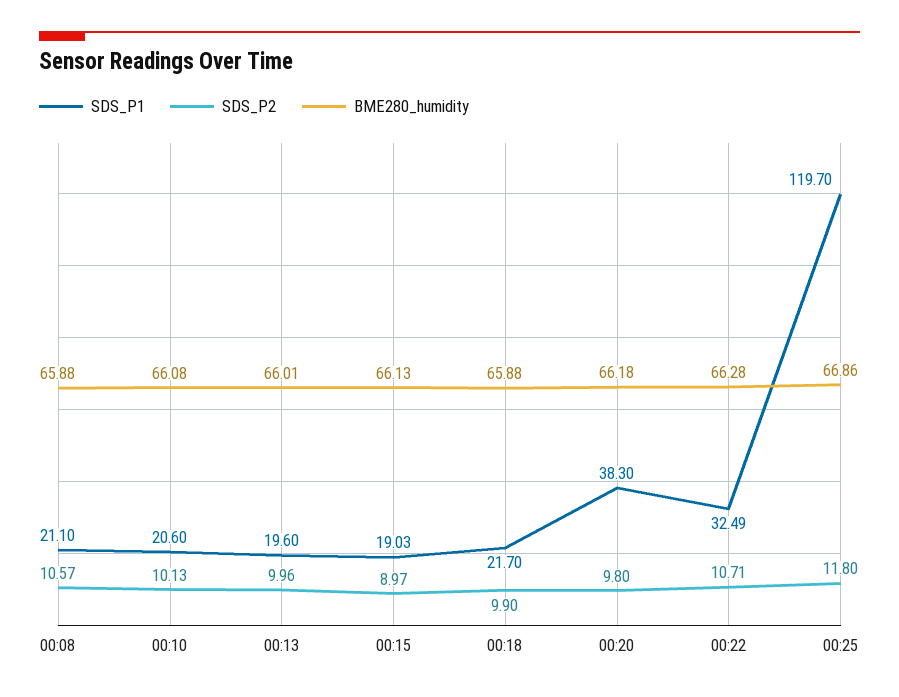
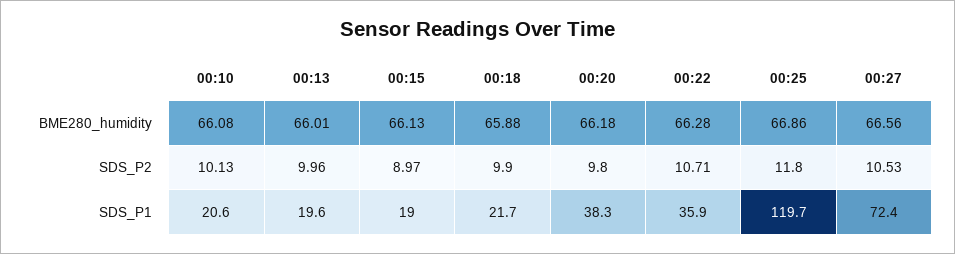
SDS_P1, 00:08: 21.1 -> none
SDS_P2, 00:08: 10.57 -> none
BME280_humidity, 00:08: 65.88 -> none
SDS_P1, 00:22: 32.49 -> 35.9
BME280_humidity, 00:27: none -> 66.56
SDS_P2, 00:27: none -> 10.53
SDS_P1, 00:27: none -> 72.4

